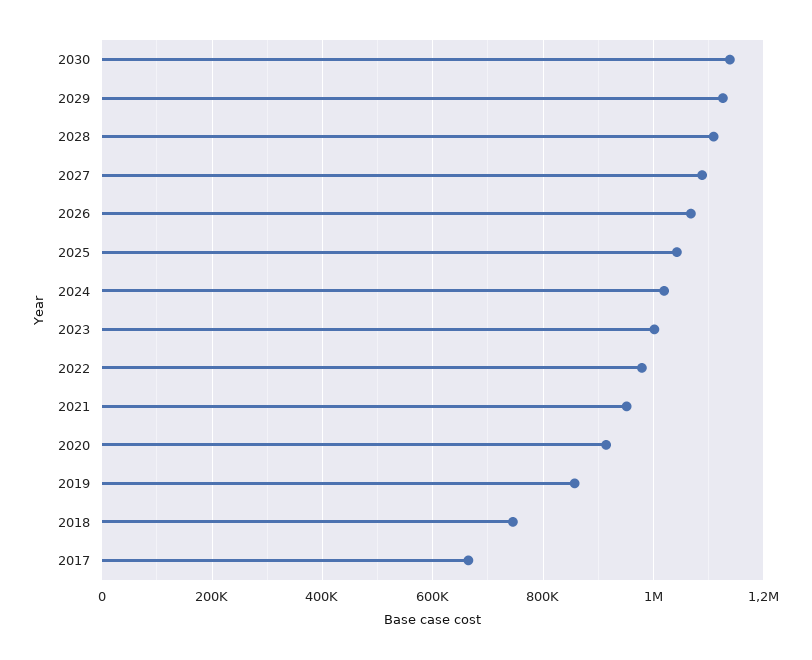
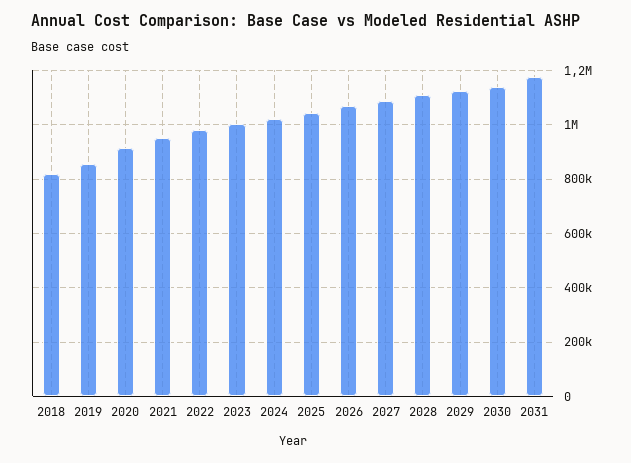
2018: 740000 -> 825000
2017: 660000 -> none
2031: none -> 1175000

